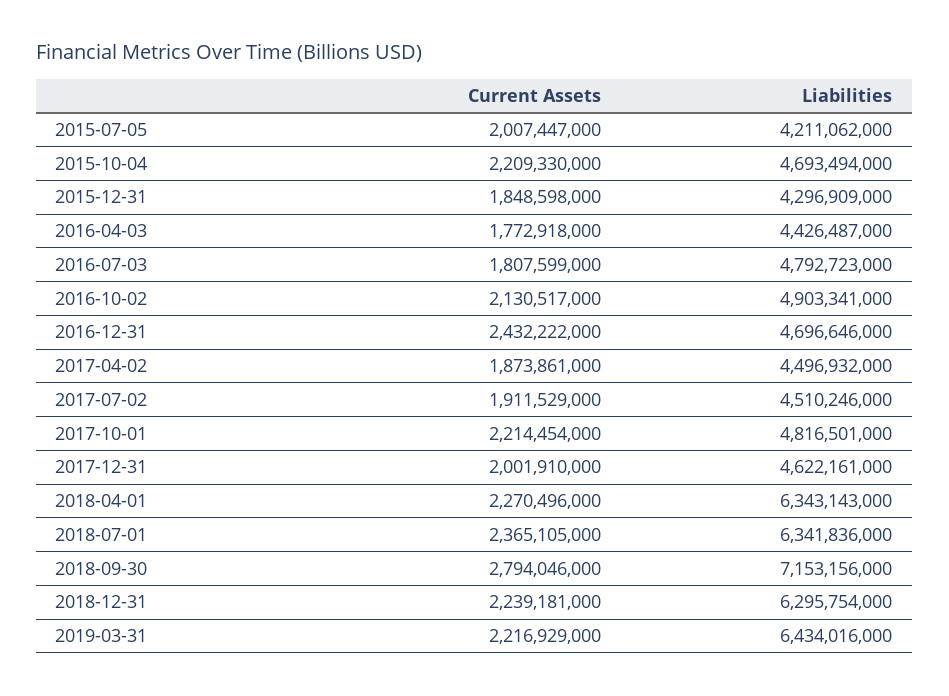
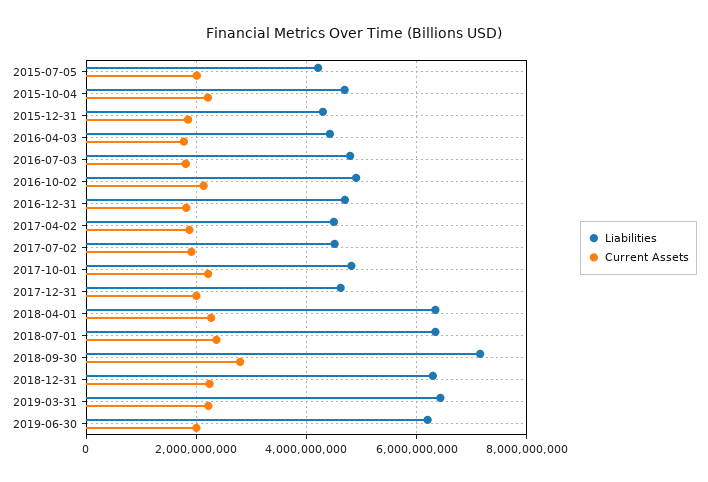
Current Assets, 2016-12-31: 2432222000 -> 1800000000
Liabilities, 2019-06-30: none -> 6200000000
Current Assets, 2019-06-30: none -> 2000000000

